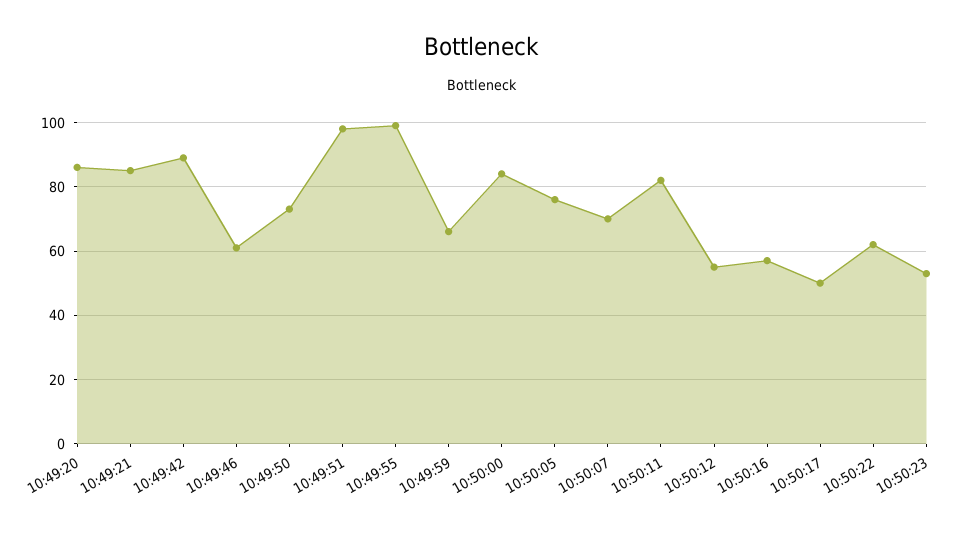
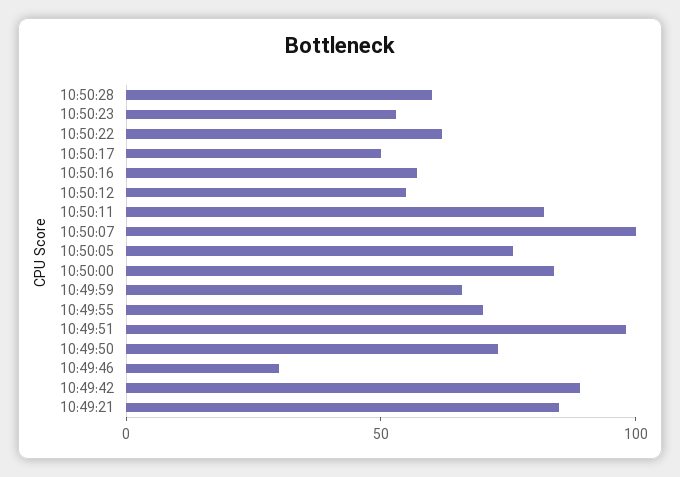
10:49:20: 85 -> none
10:49:46: 60 -> 30
10:49:55: 100 -> 70
10:50:07: 70 -> 100
10:50:28: none -> 60

